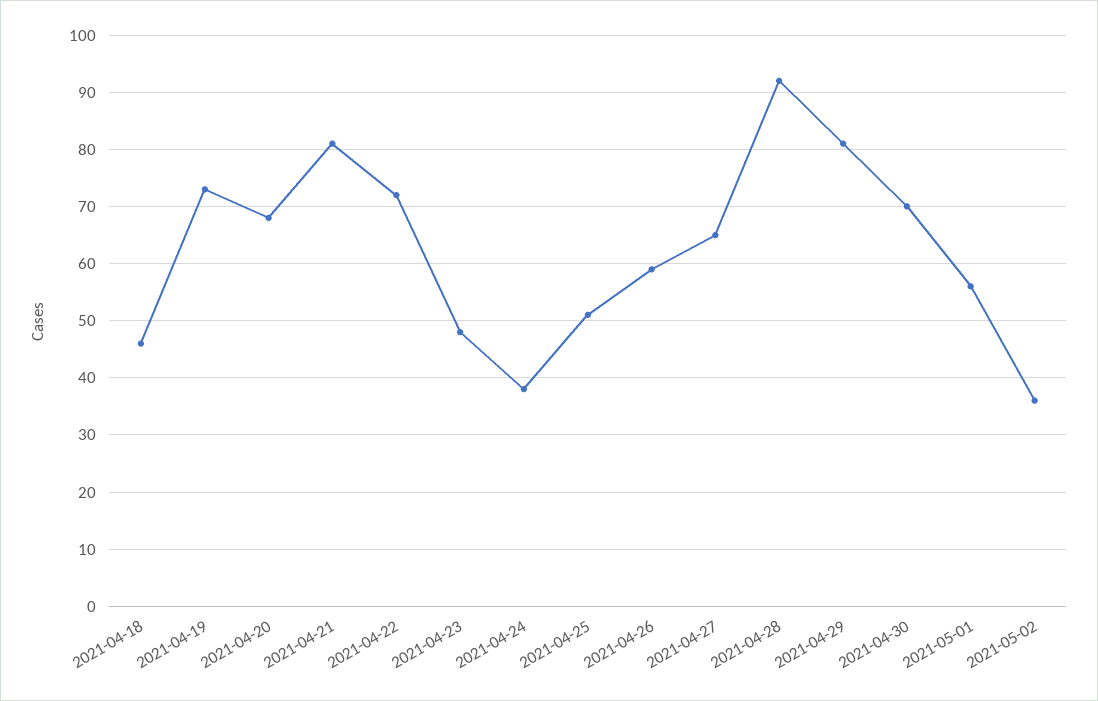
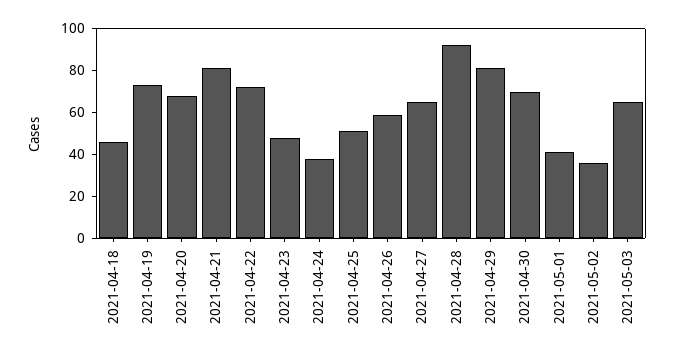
2021-05-01: 55 -> 40
2021-05-03: none -> 65

